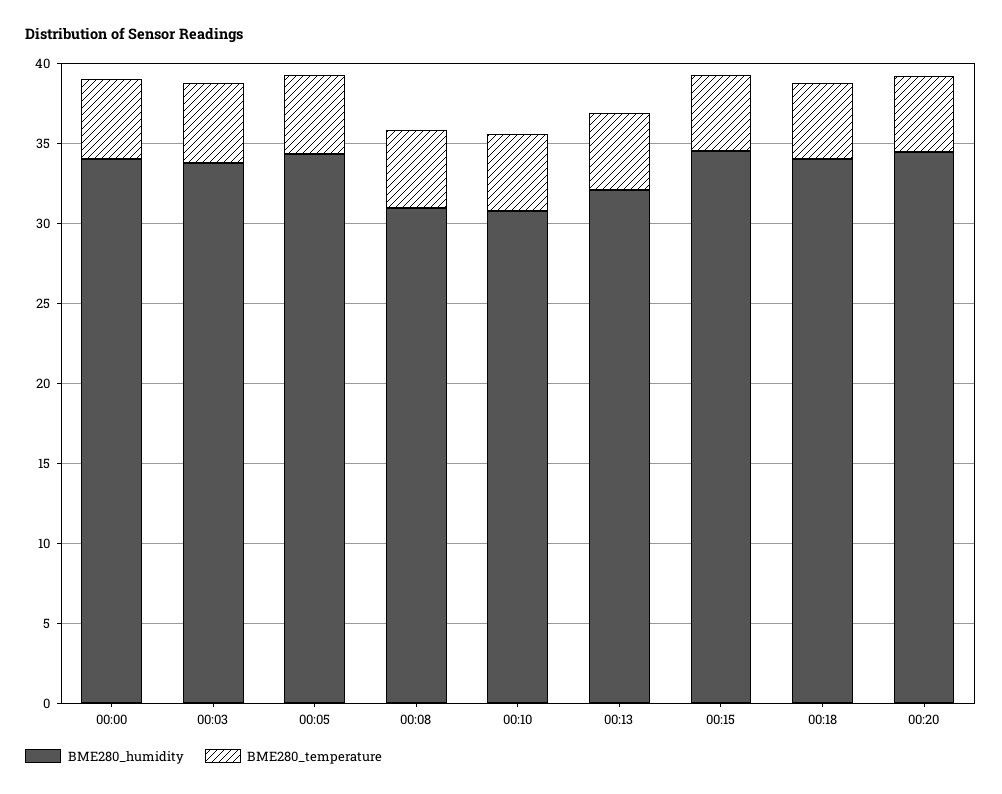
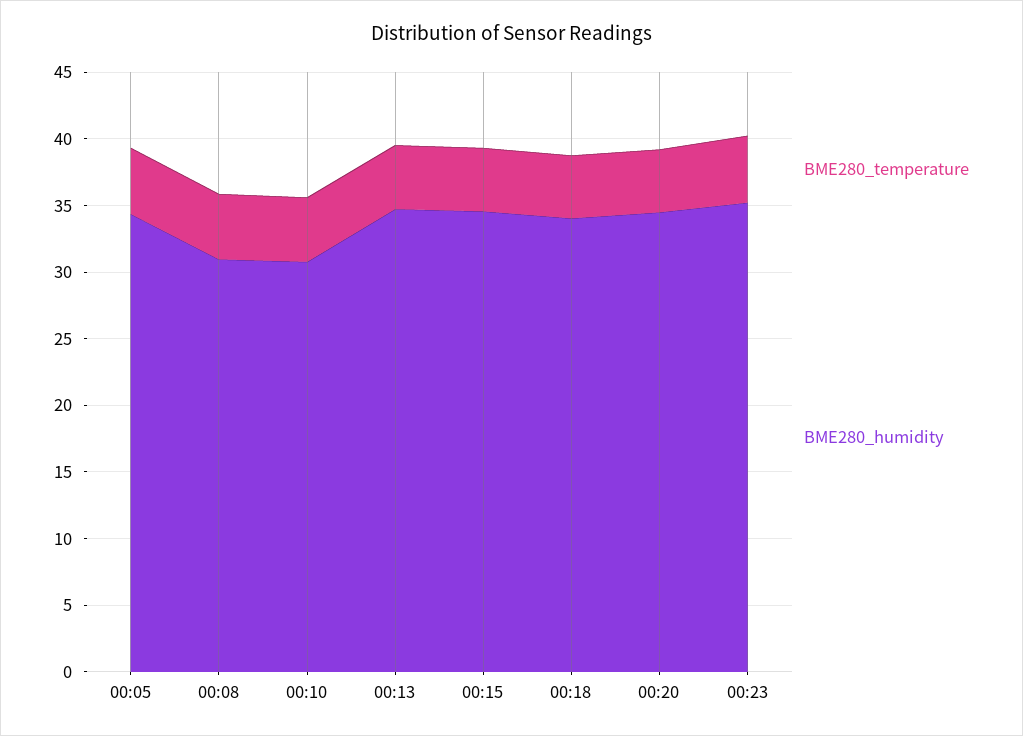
BME280_humidity, 00:00: 34 -> none
BME280_temperature, 00:00: 5 -> none
BME280_humidity, 00:03: 34 -> none
BME280_temperature, 00:03: 5 -> none
BME280_humidity, 00:13: 32 -> 35
BME280_temperature, 00:23: none -> 5
BME280_humidity, 00:23: none -> 35

